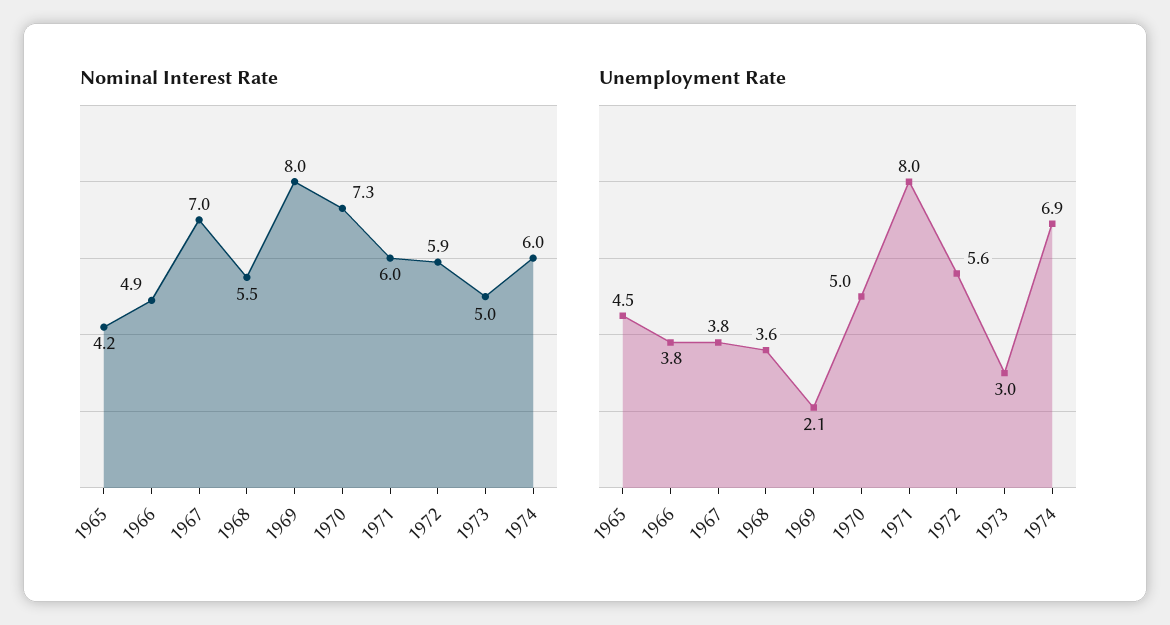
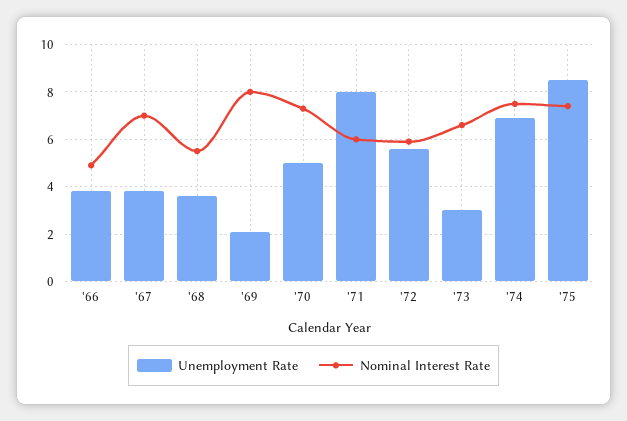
Nominal Interest Rate, 1965: 4.2 -> none
Nominal Interest Rate, 1973: 5 -> 6.5
Nominal Interest Rate, 1974: 6 -> 7.5
Unemployment Rate, 1965: 4.5 -> none
Unemployment Rate, '75: none -> 8.5
Nominal Interest Rate, '75: none -> 7.5

